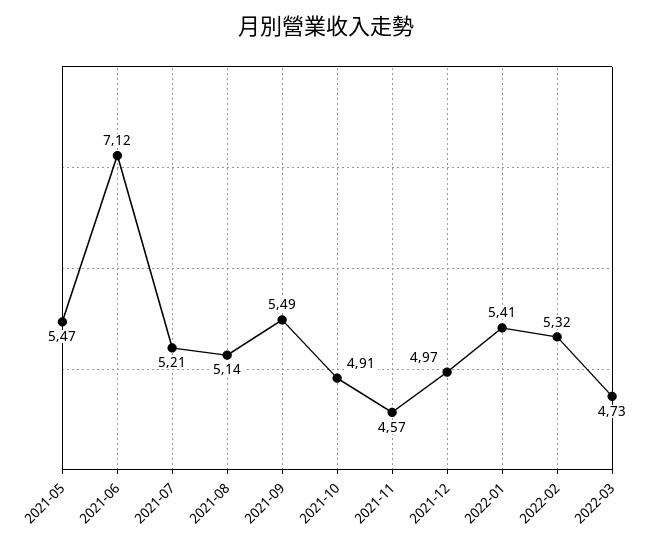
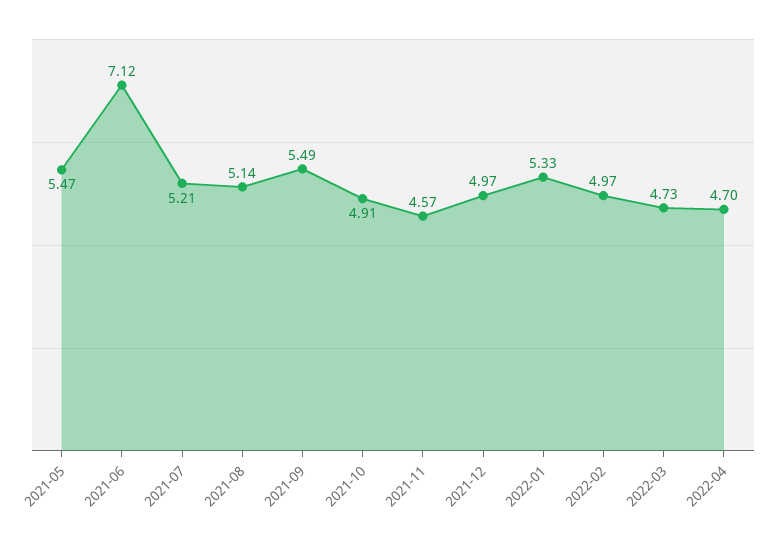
2022-01: 5.41 -> 5.33
2022-02: 5.32 -> 4.97
2022-04: none -> 4.7

